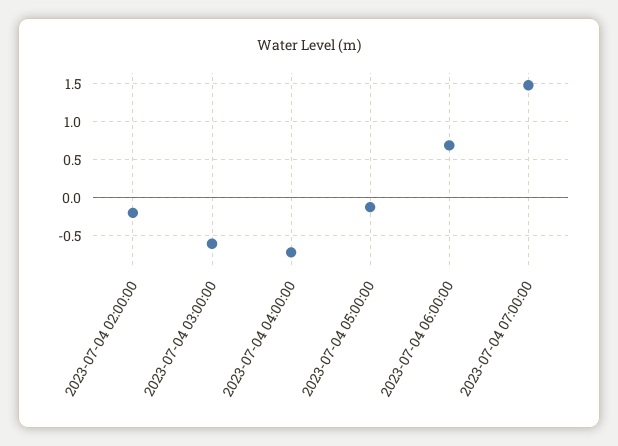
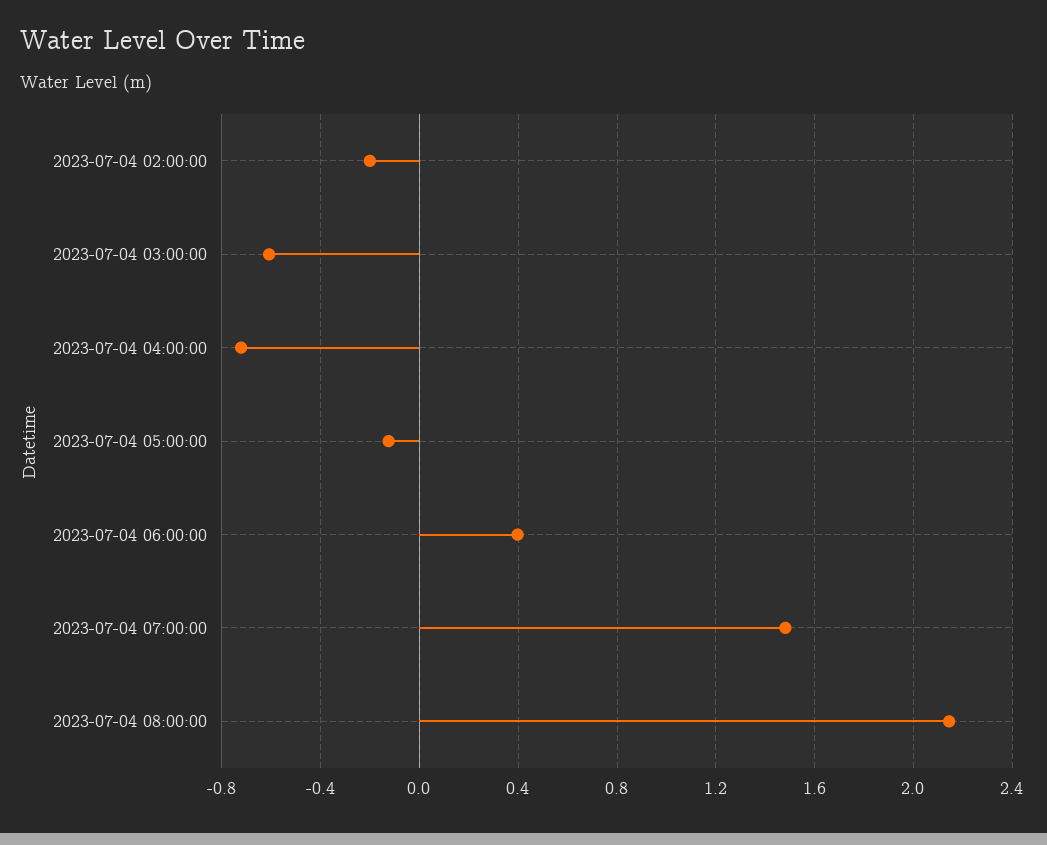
2023-07-04 06:00:00: 0.7 -> 0.4
2023-07-04 08:00:00: none -> 2.15

